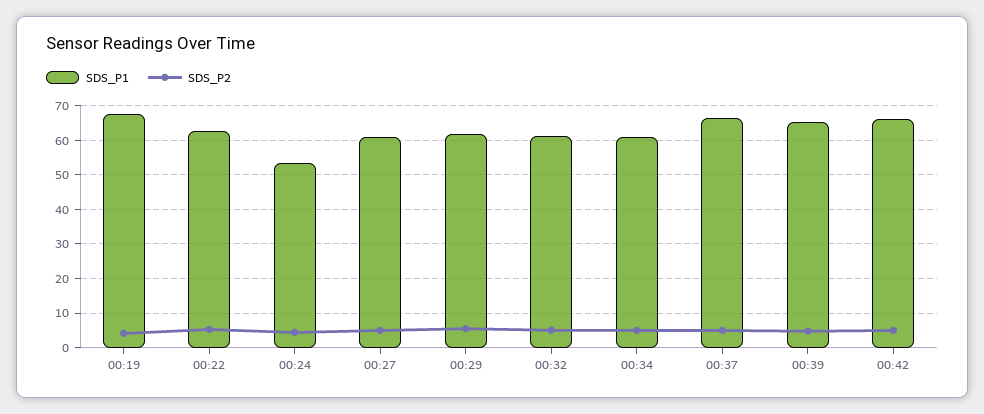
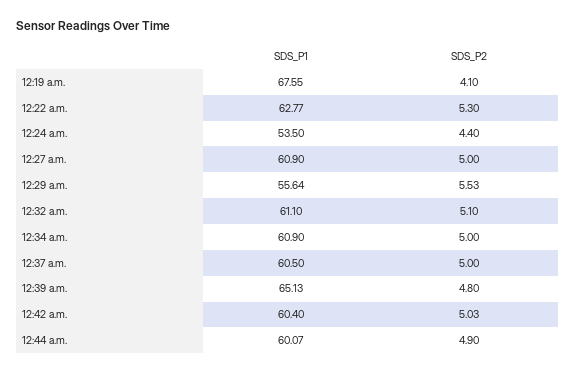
SDS_P1, 00:29: 62 -> 55.64
SDS_P1, 00:37: 66 -> 60.5
SDS_P1, 00:42: 66 -> 60.4
SDS_P1, 12:44 a.m.: none -> 60.07
SDS_P2, 12:44 a.m.: none -> 4.9

